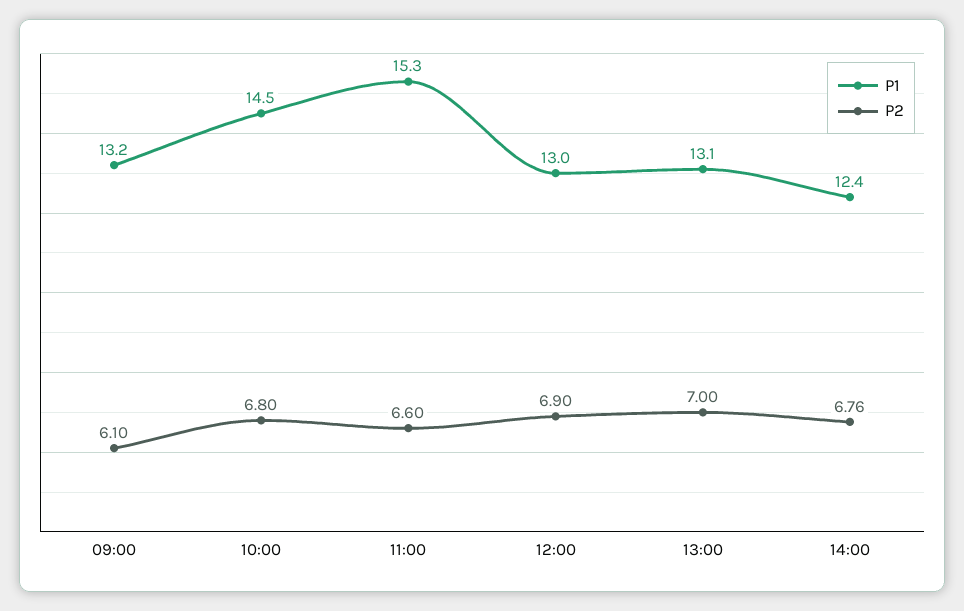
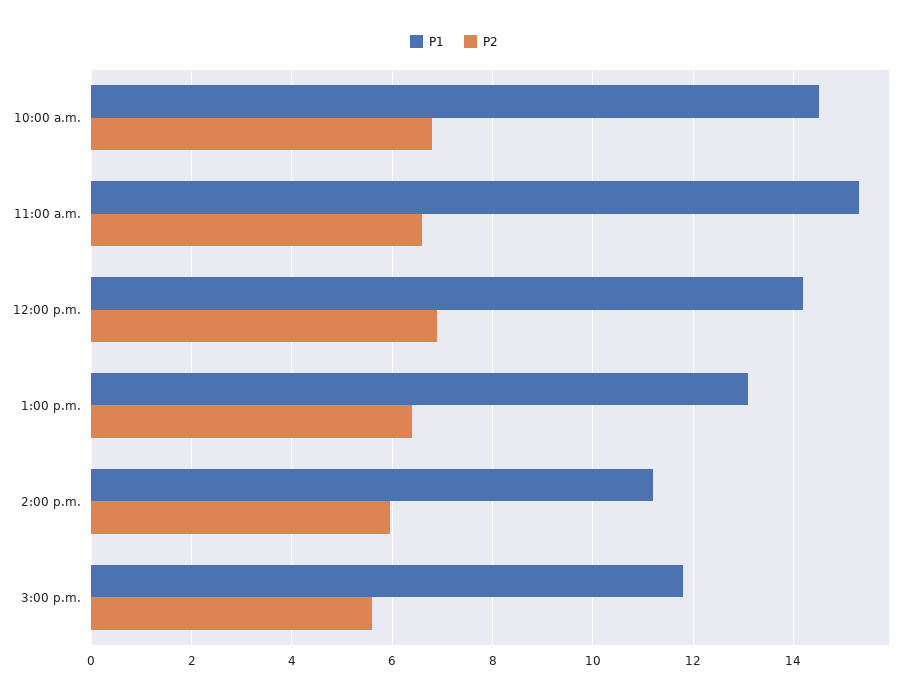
P1, 09:00: 13.2 -> none
P2, 09:00: 6.1 -> none
P1, 12:00: 13 -> 14.2
P2, 13:00: 7 -> 6.4
P1, 14:00: 12.4 -> 11.2
P2, 14:00: 6.76 -> 6
P1, 3:00 p.m.: none -> 11.8
P2, 3:00 p.m.: none -> 5.6

